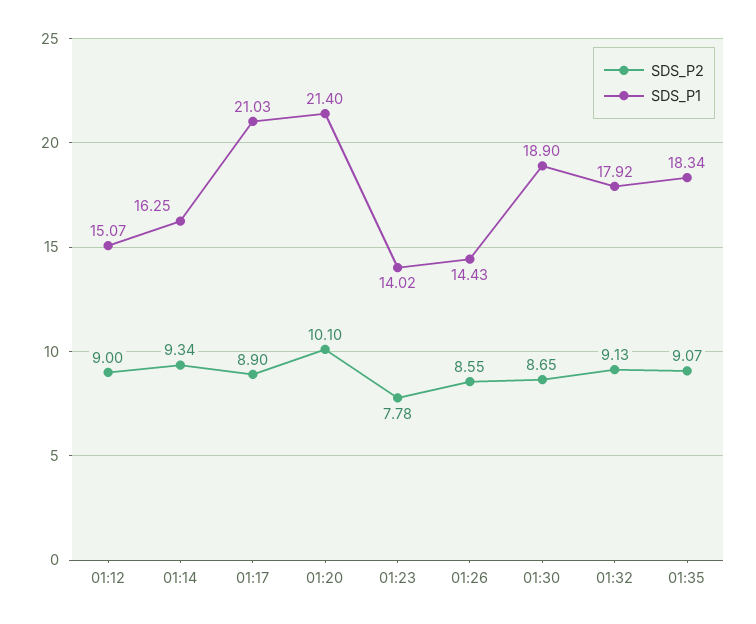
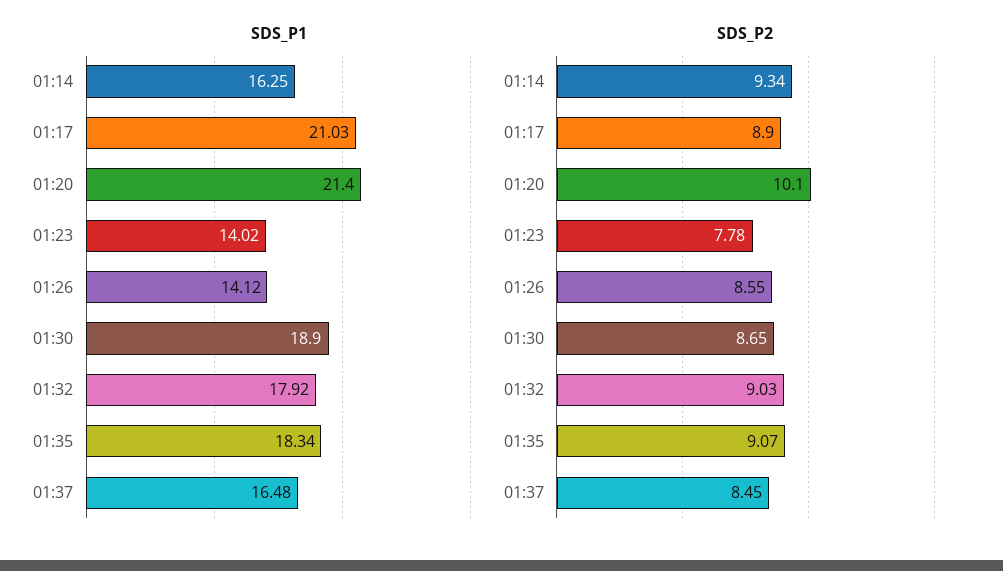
SDS_P2, 01:12: 9 -> none
SDS_P1, 01:12: 15.07 -> none
SDS_P1, 01:26: 14.43 -> 14.12
SDS_P2, 01:32: 9.13 -> 9.03
SDS_P1, 01:37: none -> 16.48
SDS_P2, 01:37: none -> 8.45

